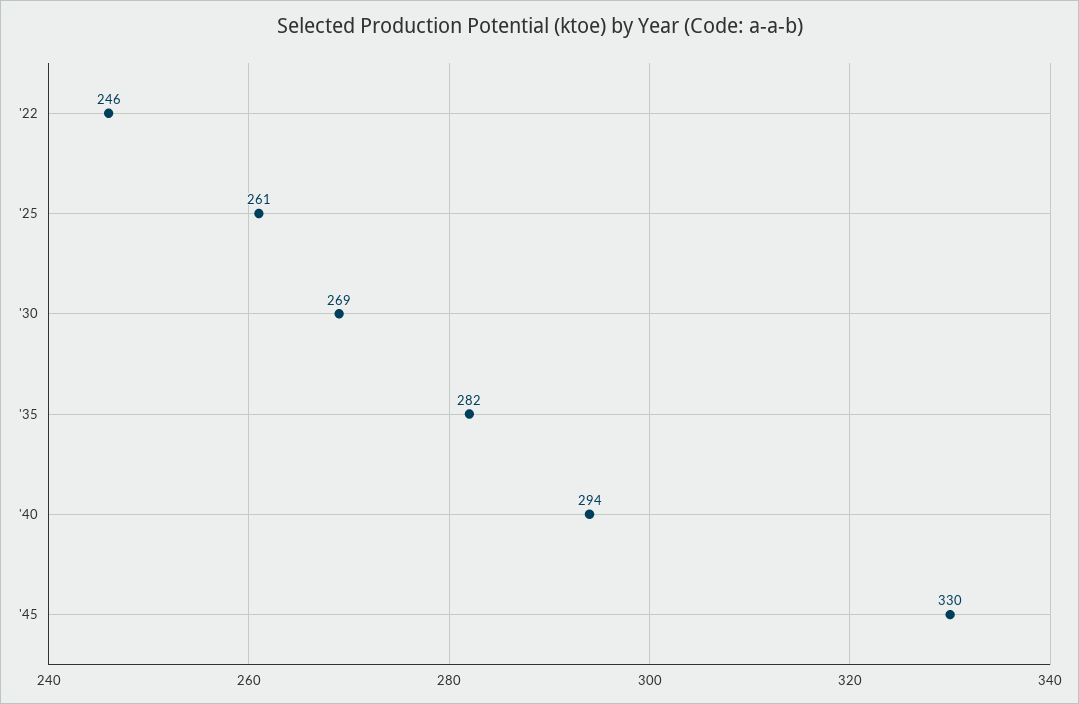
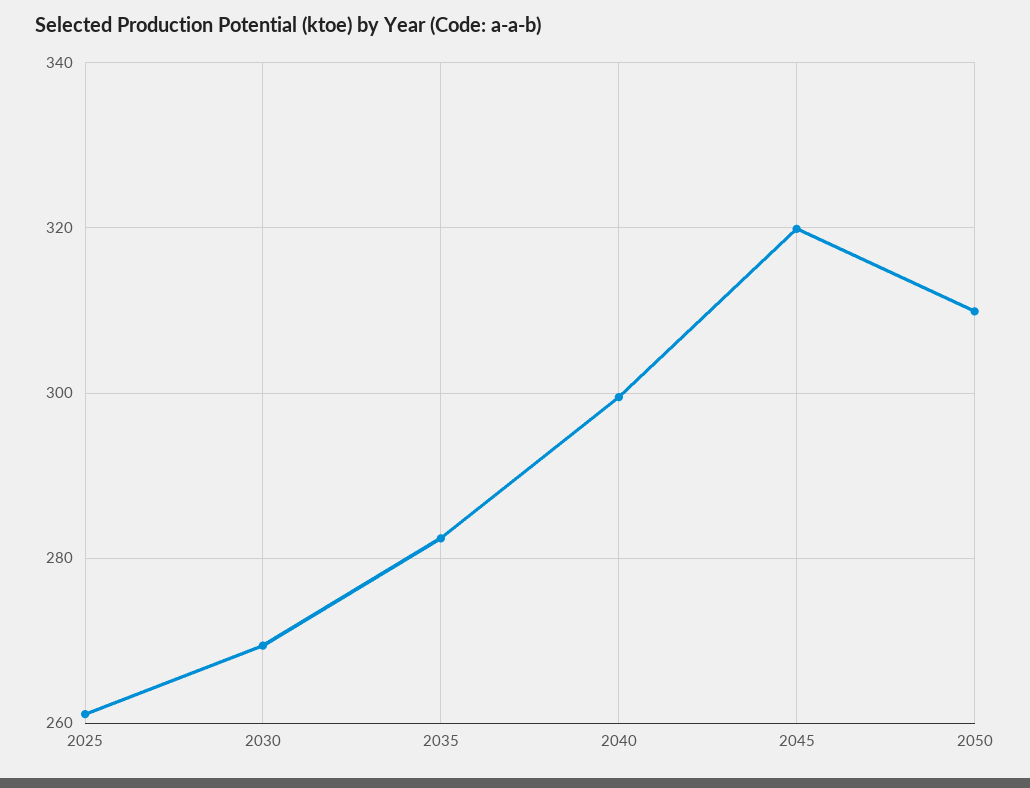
'22: 246 -> none
'40: 294 -> 300
'45: 330 -> 320
2050: none -> 310

